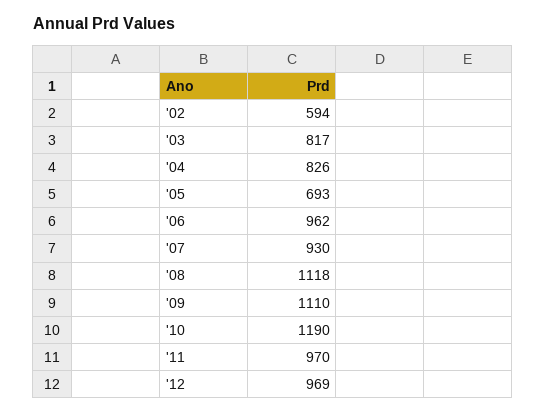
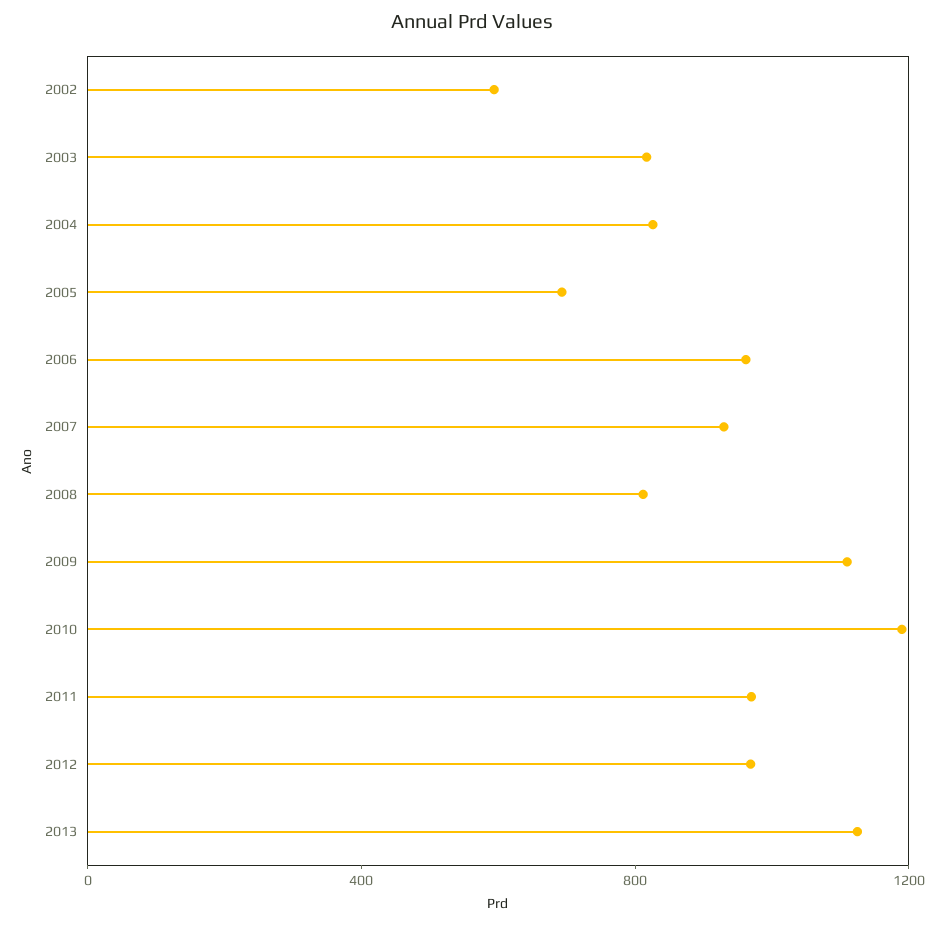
'08: 1118 -> 800
2013: none -> 1100

